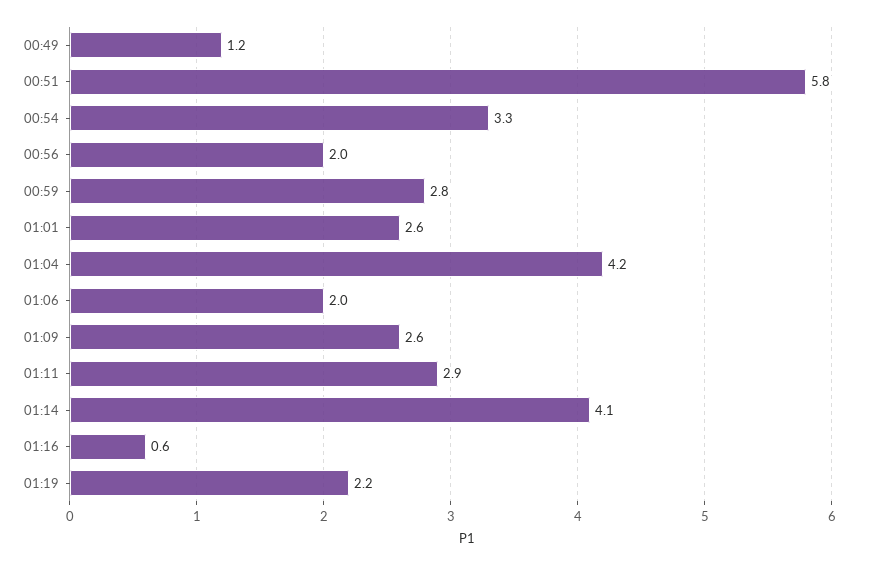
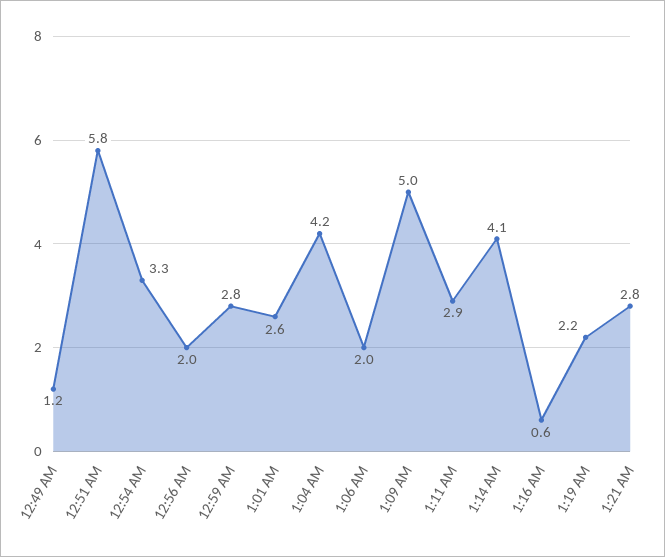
01:09: 2.6 -> 5
1:21 AM: none -> 2.8

